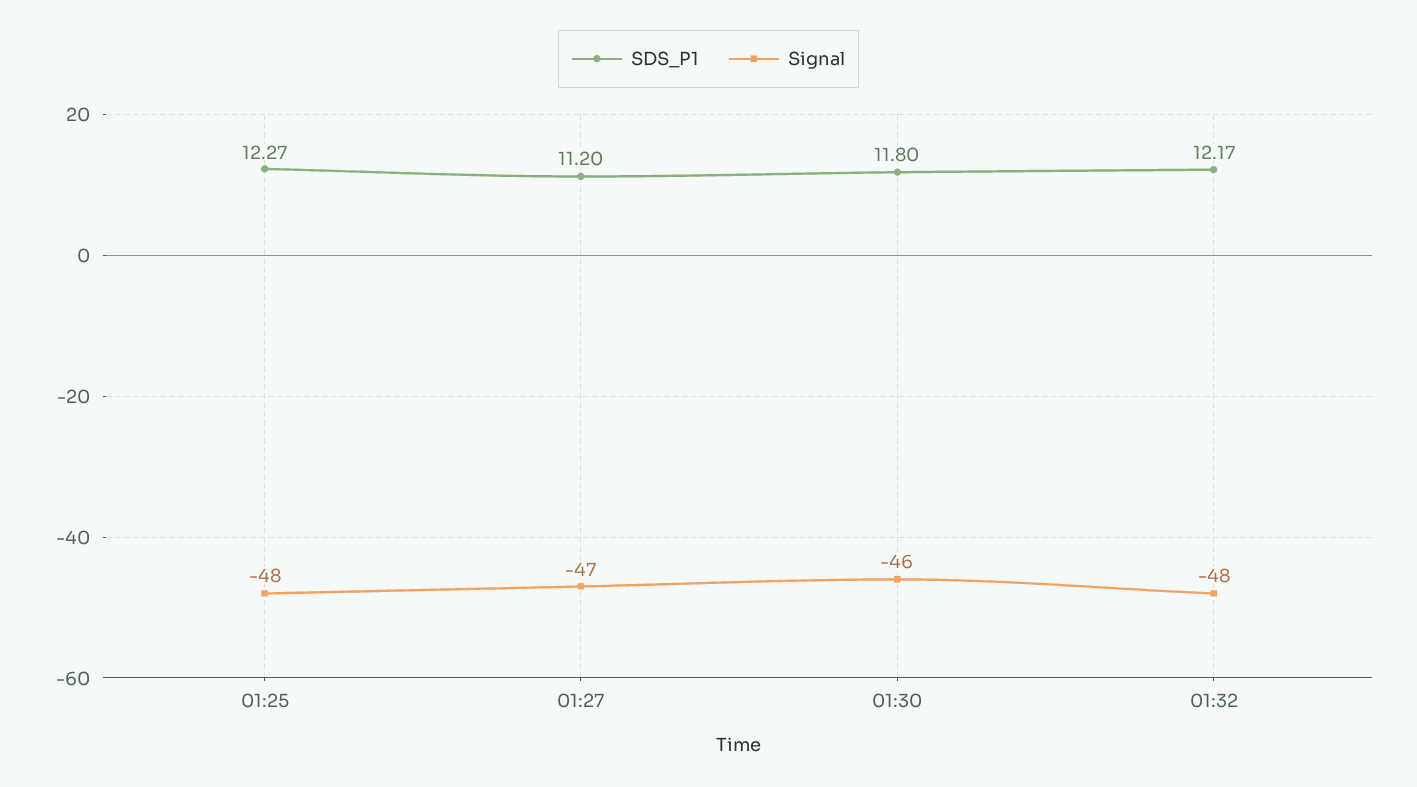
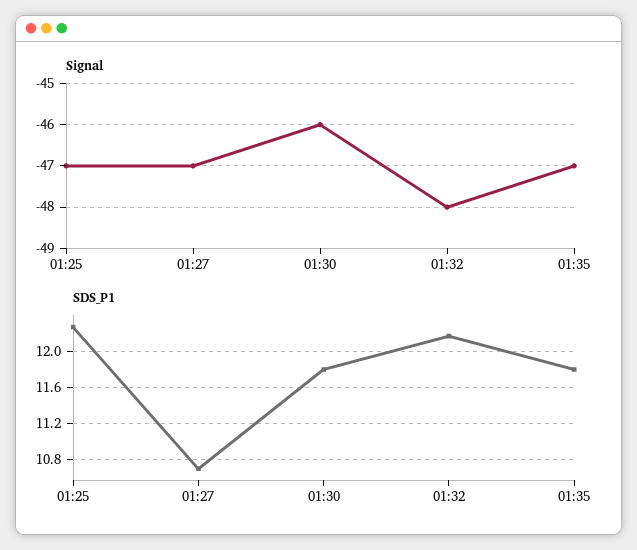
Signal, 01:25: -48 -> -47
SDS_P1, 01:27: 11.2 -> 10.7
Signal, 01:35: none -> -47
SDS_P1, 01:35: none -> 11.8

